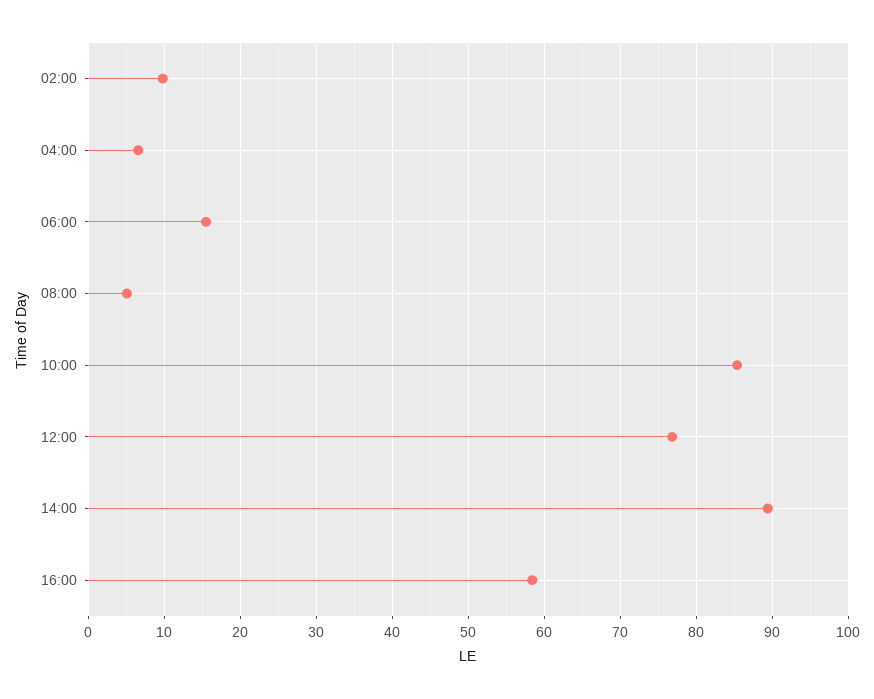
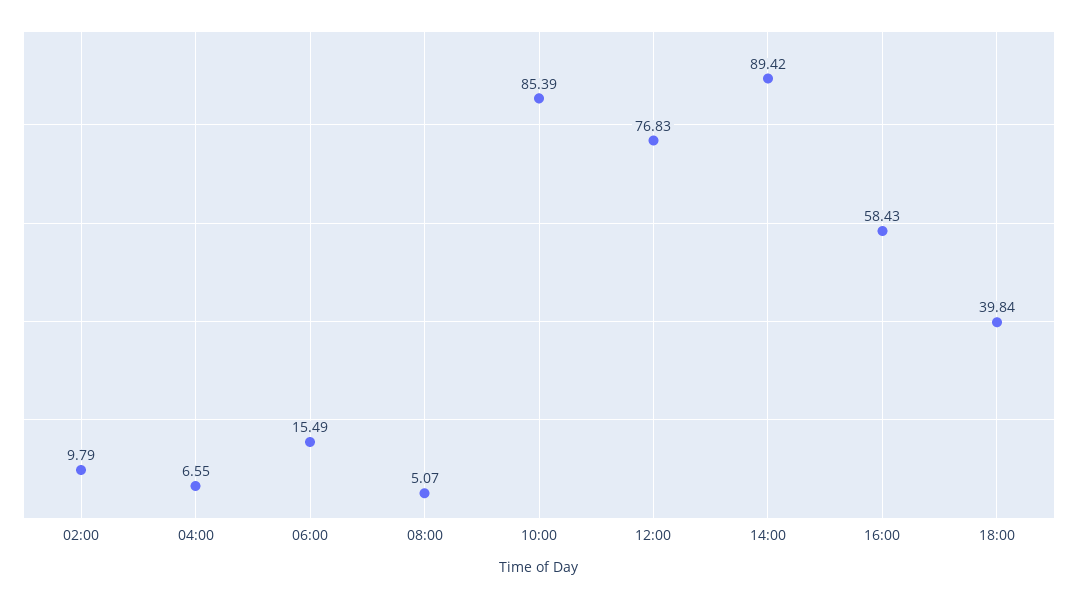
18:00: none -> 39.84

